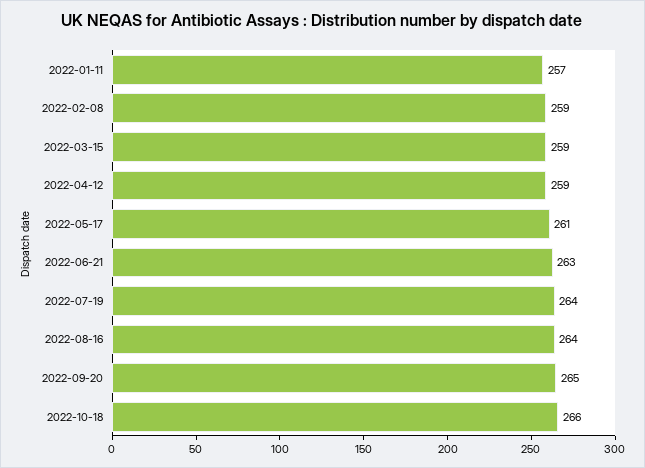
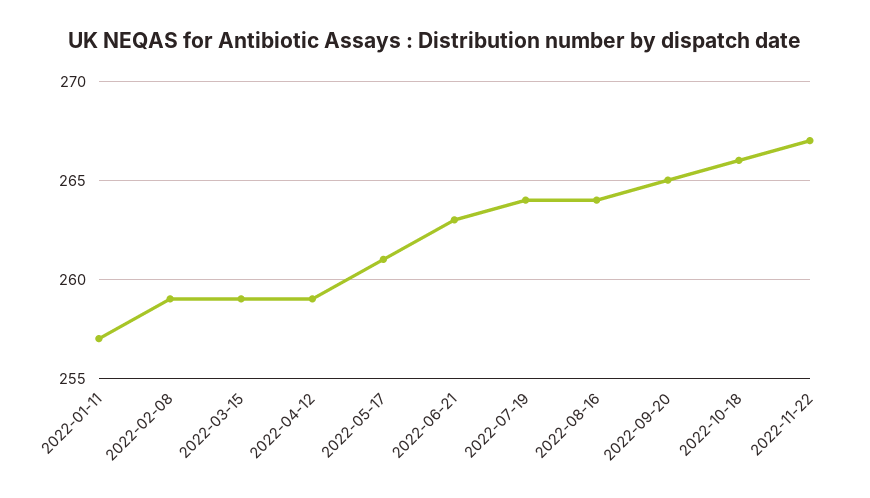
2022-11-22: none -> 267

